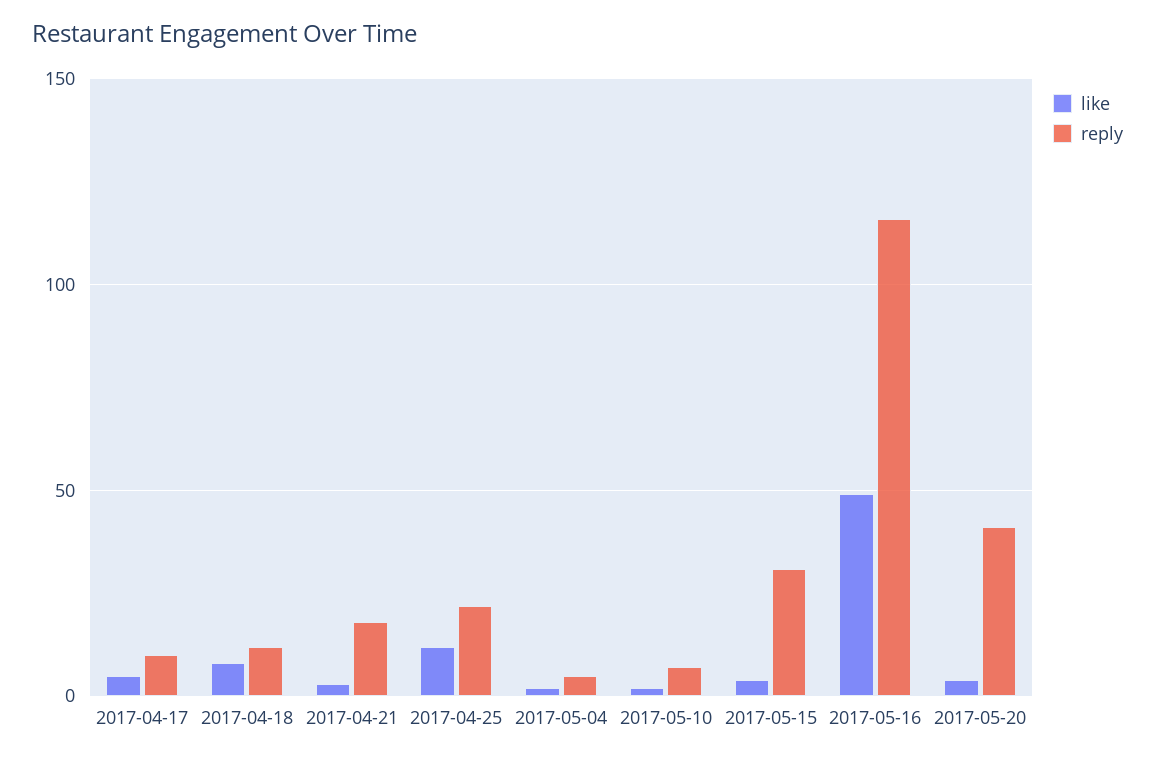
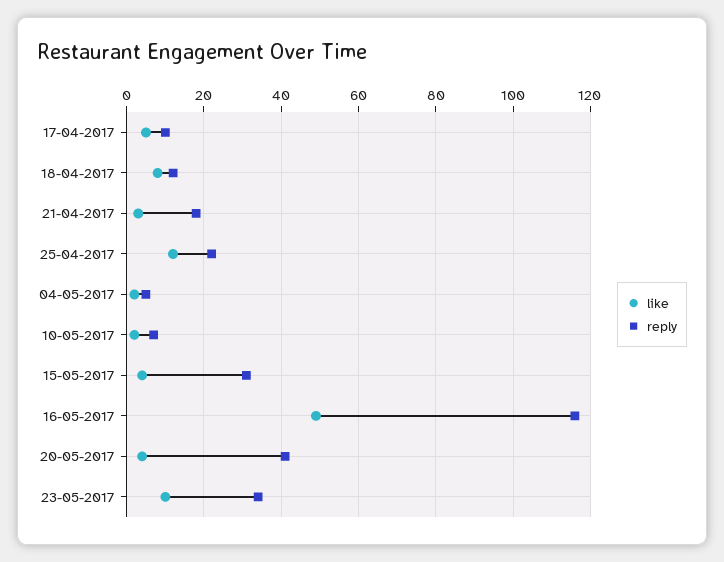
like, 23-05-2017: none -> 10
reply, 23-05-2017: none -> 35

